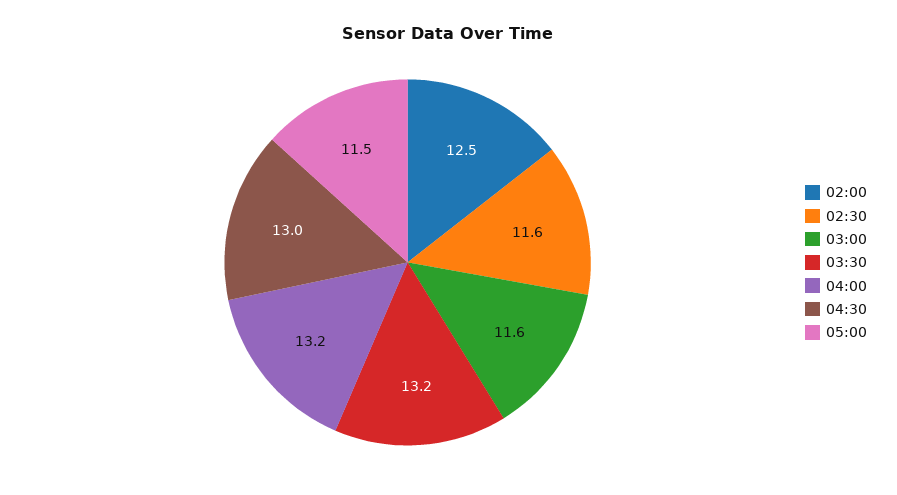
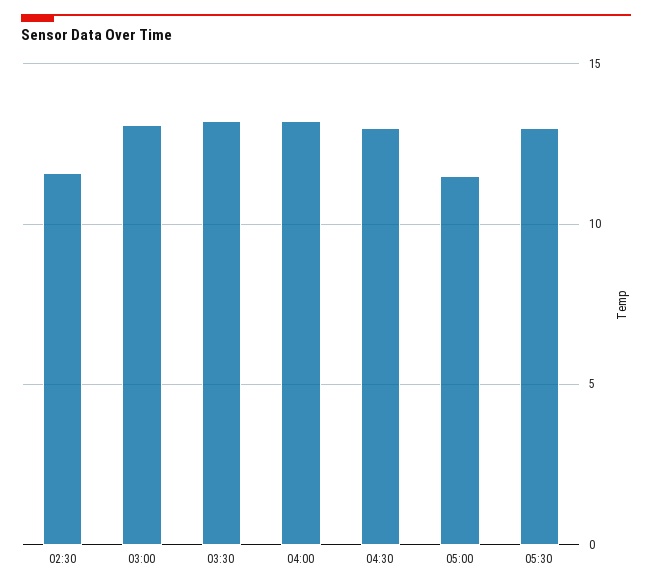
02:00: 12.5 -> none
03:00: 11.6 -> 13
05:30: none -> 13

